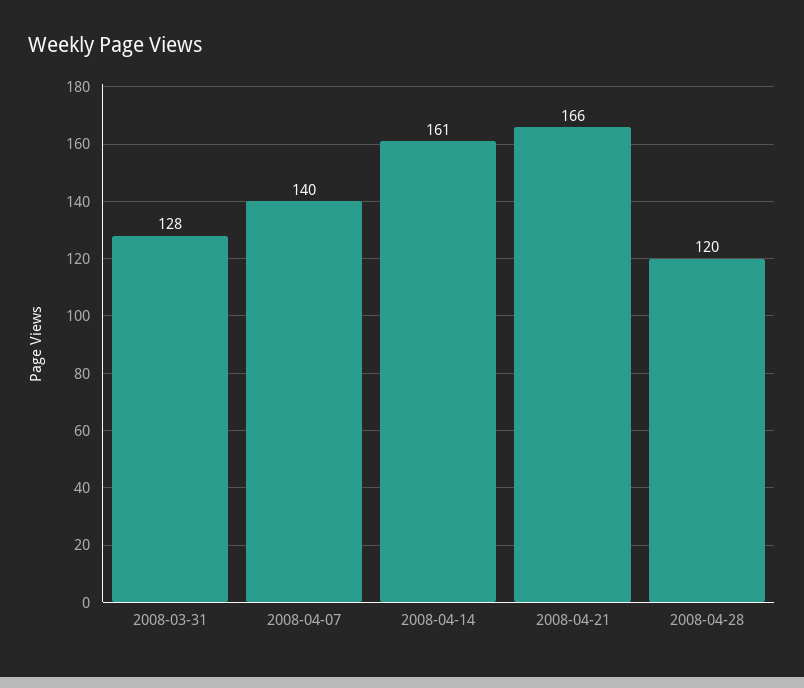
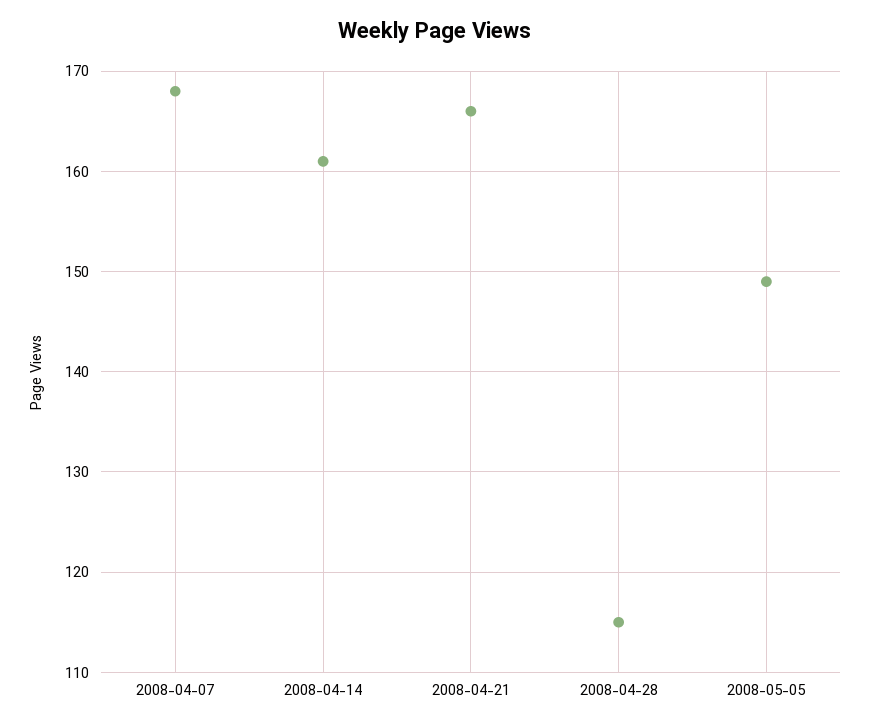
2008-03-31: 128 -> none
2008-04-07: 140 -> 168
2008-04-28: 120 -> 115
2008-05-05: none -> 149

